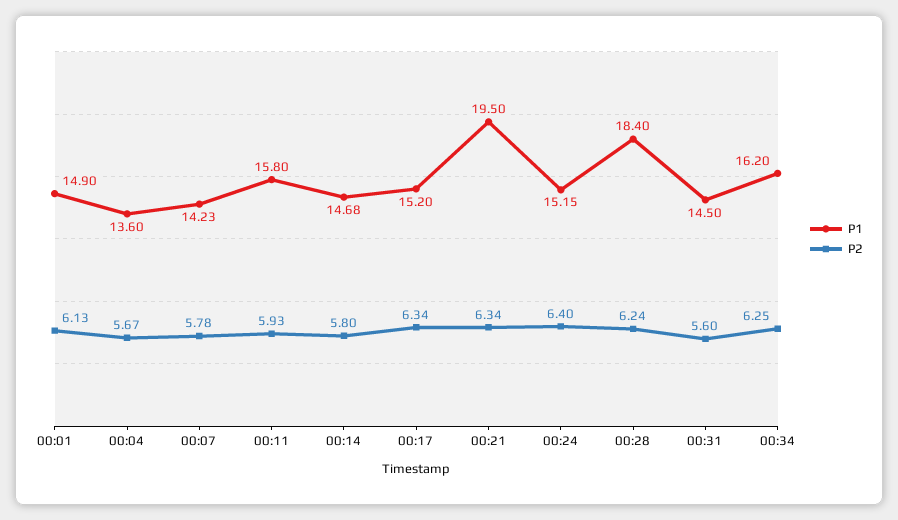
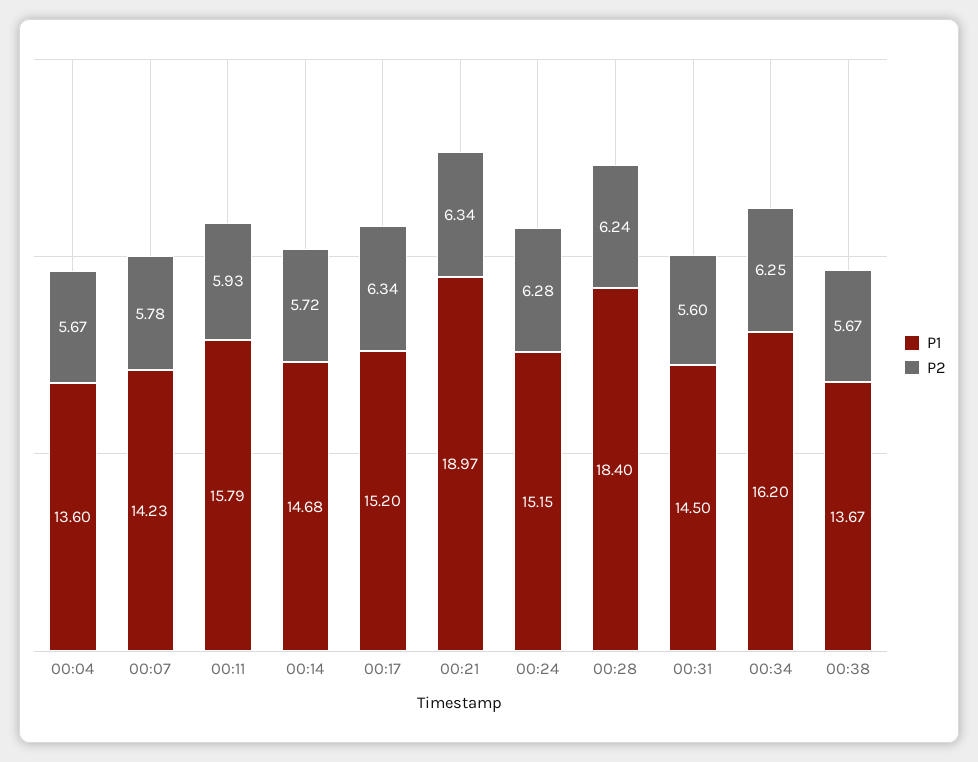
P1, 00:01: 14.9 -> none
P2, 00:01: 6.13 -> none
P1, 00:11: 15.8 -> 15.79
P2, 00:14: 5.8 -> 5.72
P1, 00:21: 19.5 -> 18.97
P2, 00:24: 6.4 -> 6.28
P1, 00:38: none -> 13.67
P2, 00:38: none -> 5.67

